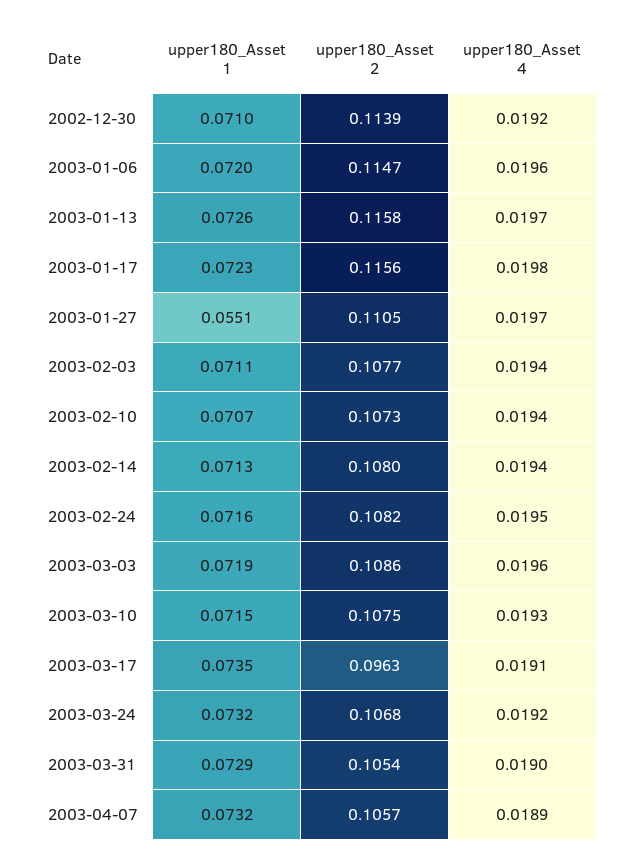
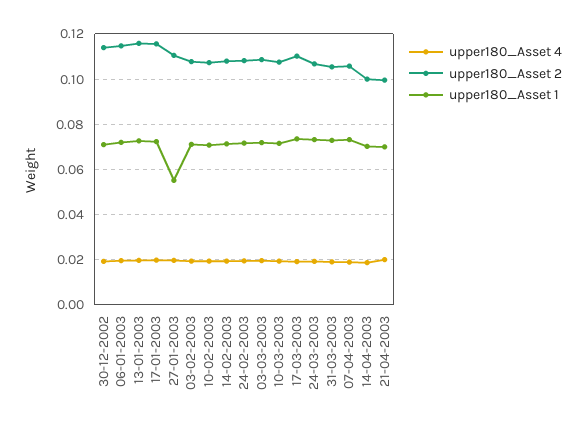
upper180_Asset 2, 2003-03-17: 0.0963 -> 0.11
upper180_Asset 4, 14-04-2003: none -> 0.02
upper180_Asset 2, 14-04-2003: none -> 0.1
upper180_Asset 1, 14-04-2003: none -> 0.07
upper180_Asset 4, 21-04-2003: none -> 0.02
upper180_Asset 2, 21-04-2003: none -> 0.1
upper180_Asset 1, 21-04-2003: none -> 0.07

